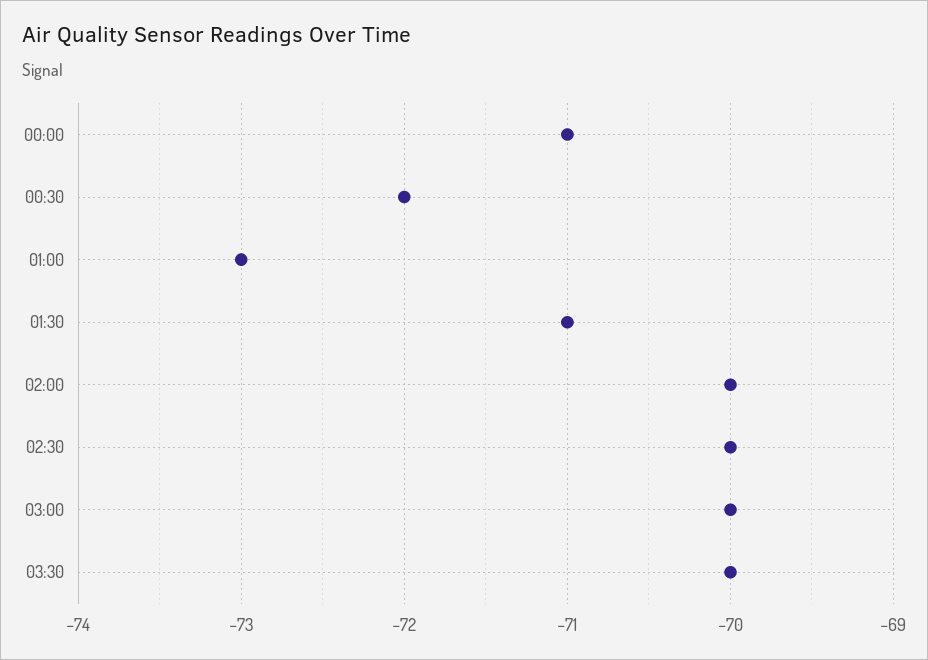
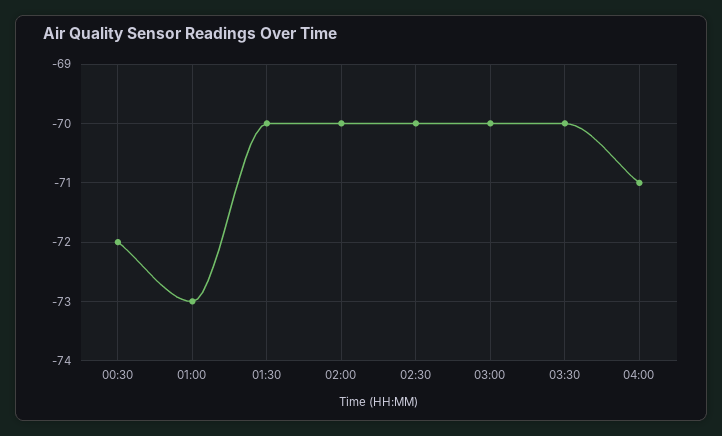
00:00: -71 -> none
01:30: -71 -> -70
04:00: none -> -71

